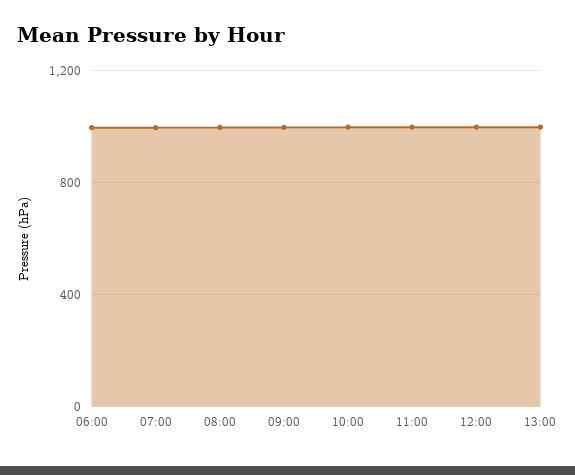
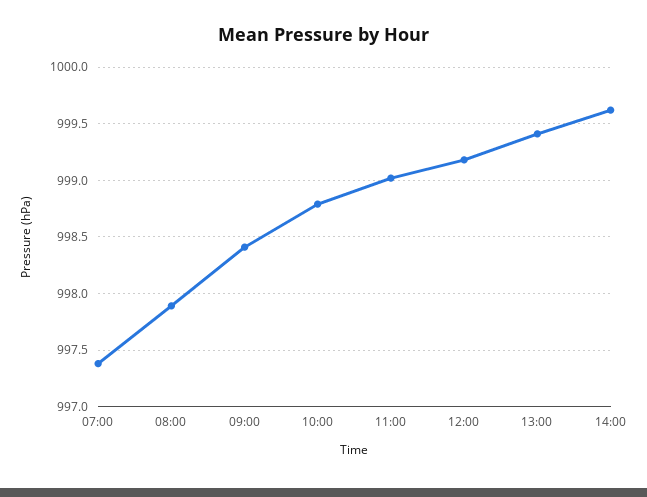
06:00: 1000 -> none
14:00: none -> 999.6

